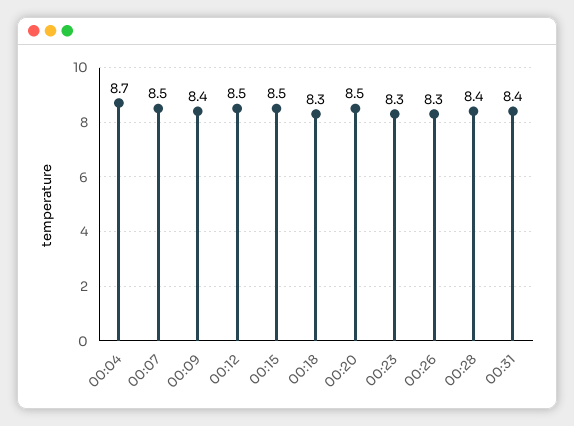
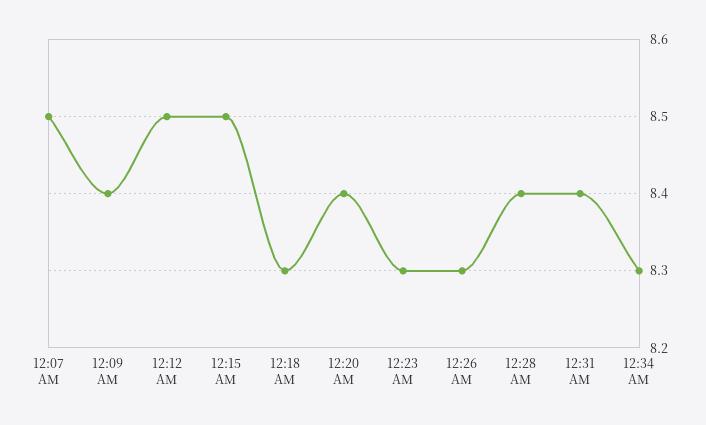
00:04: 8.7 -> none
00:20: 8.5 -> 8.4
12:34 AM: none -> 8.3

